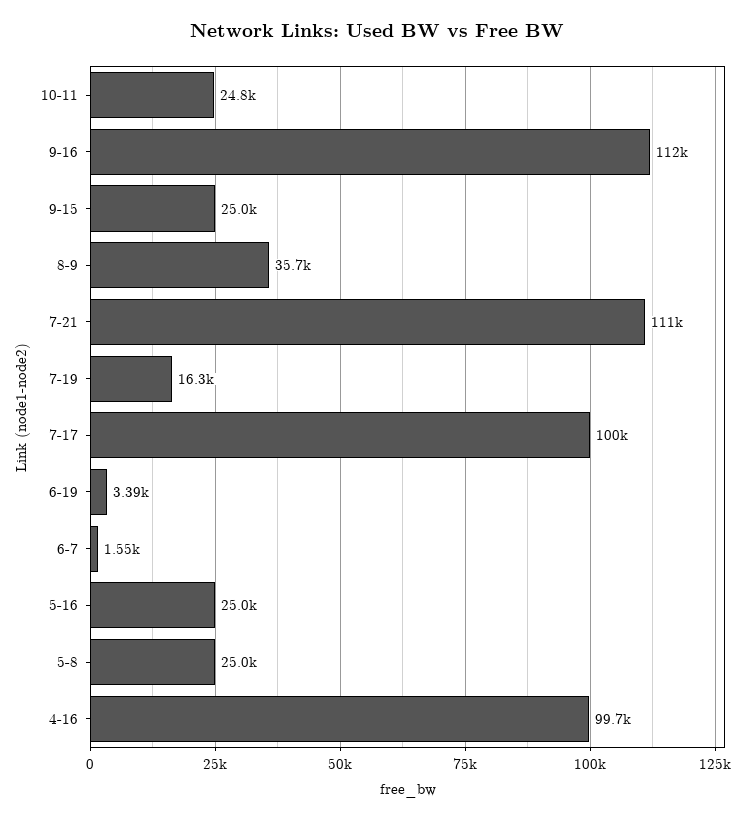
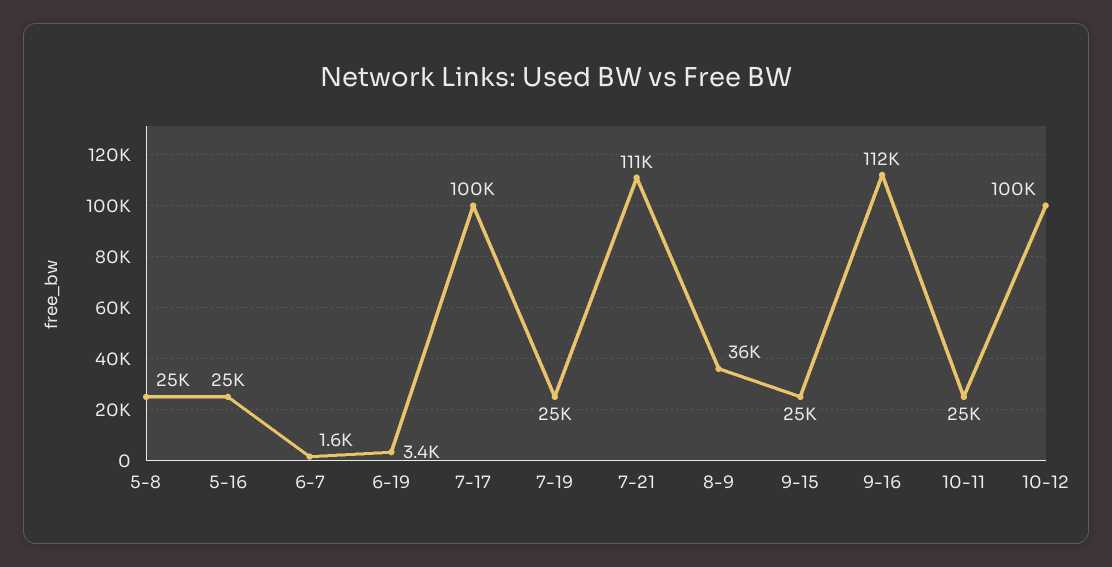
7-19: 16300 -> 25000
4-16: 99700 -> none
10-12: none -> 100000

